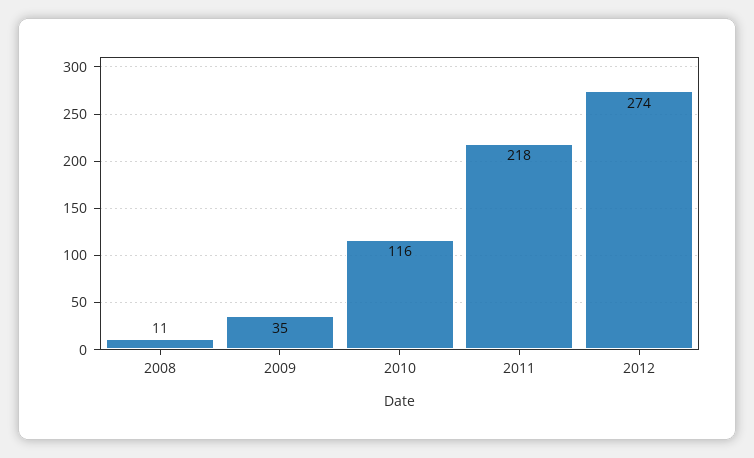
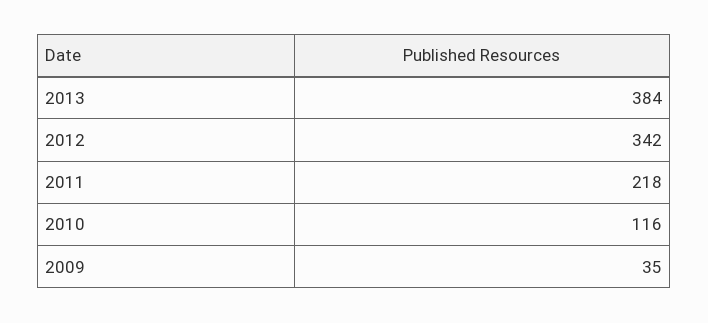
2008: 11 -> none
2012: 274 -> 342
2013: none -> 384

